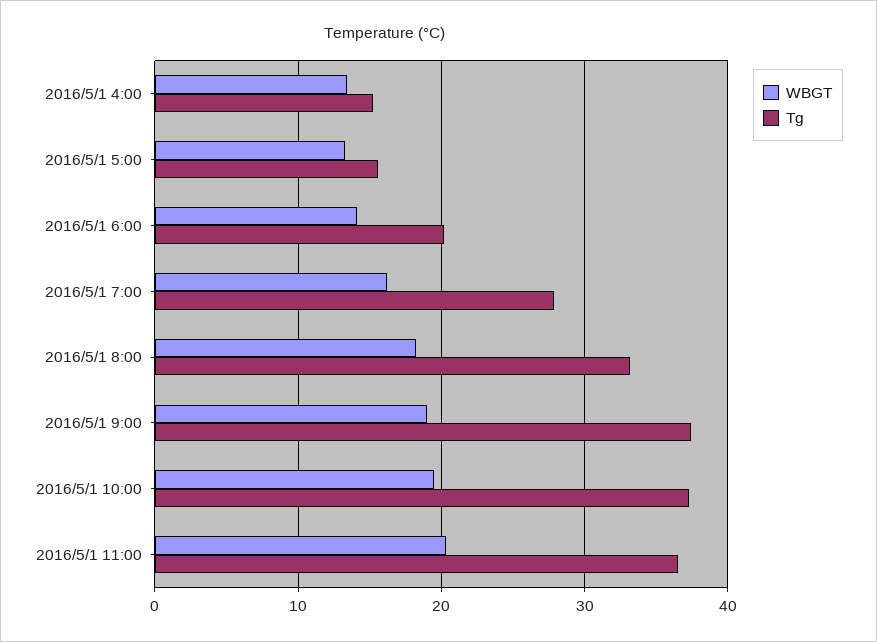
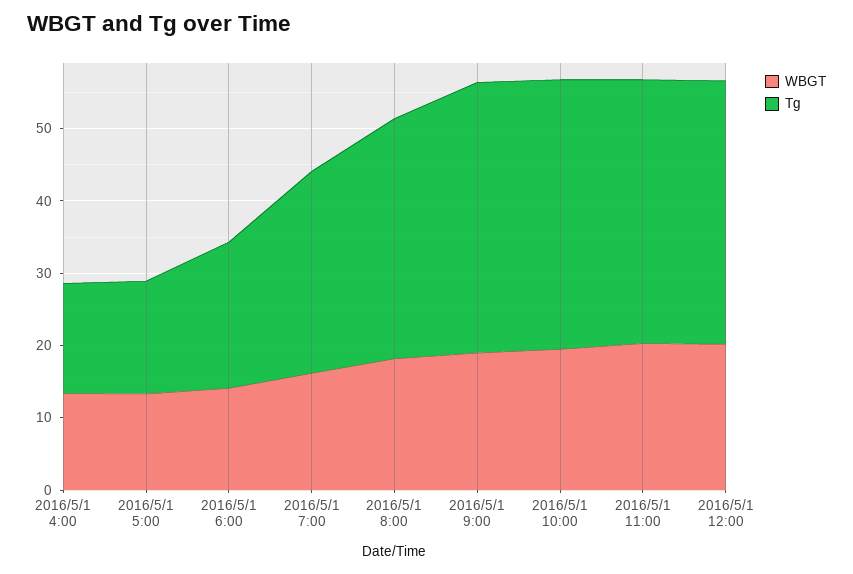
WBGT, 2016/5/1 12:00: none -> 20
Tg, 2016/5/1 12:00: none -> 36

